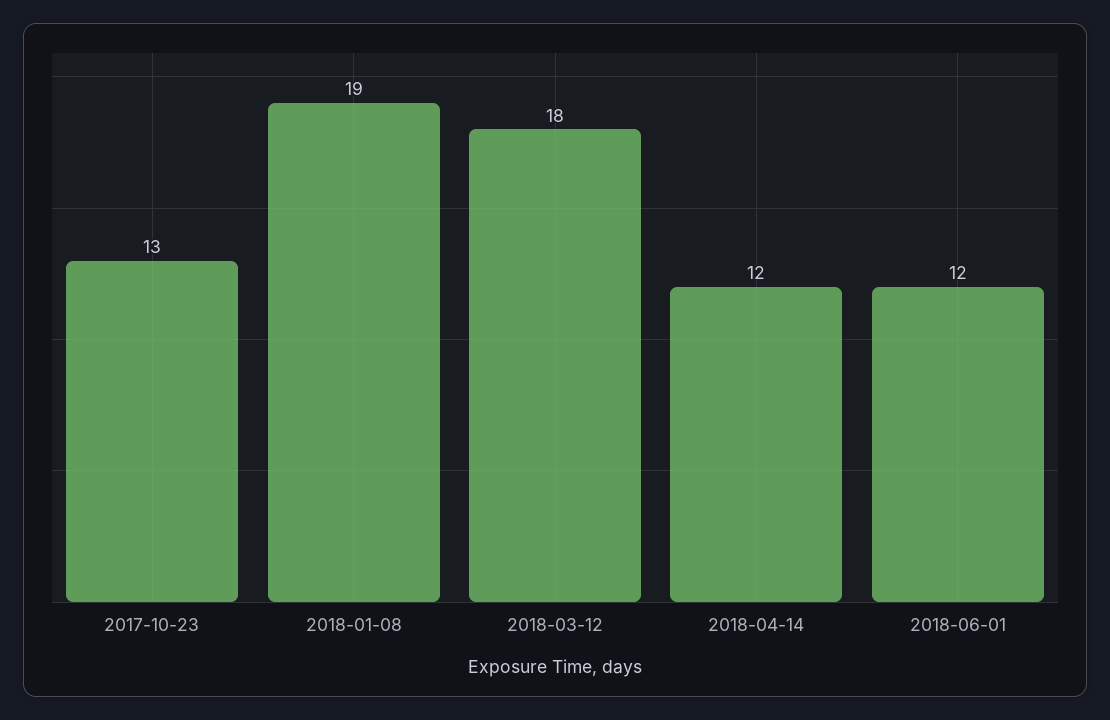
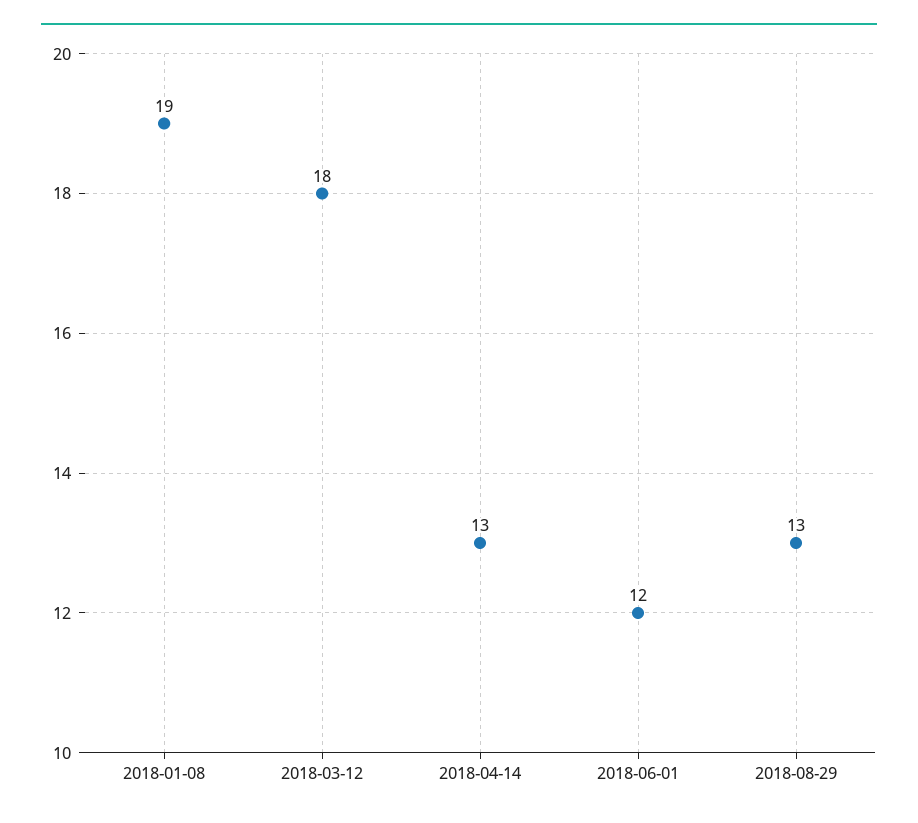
2017-10-23: 13 -> none
2018-04-14: 12 -> 13
2018-08-29: none -> 13

